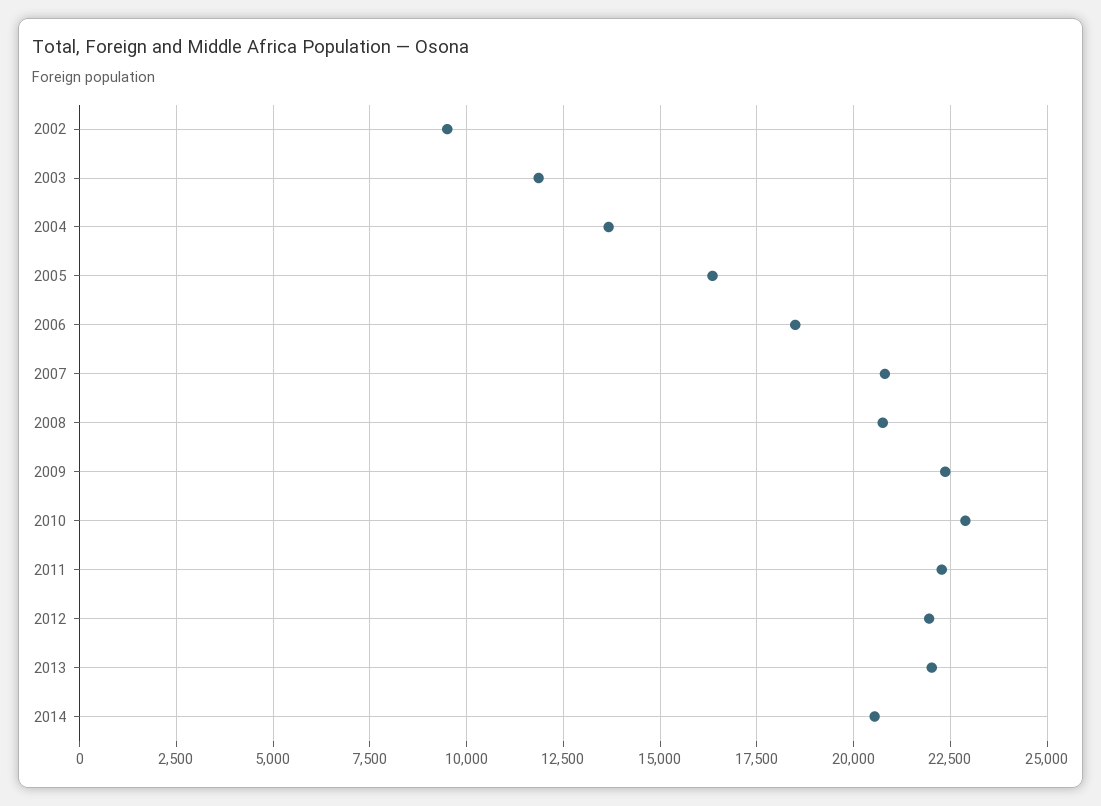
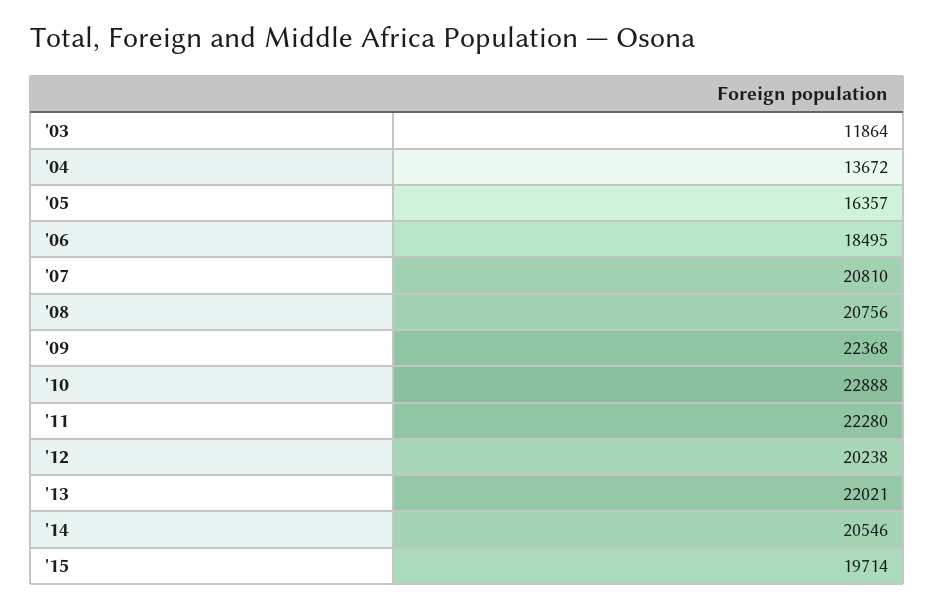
2002: 9500 -> none
2012: 22000 -> 20238
'15: none -> 19714

